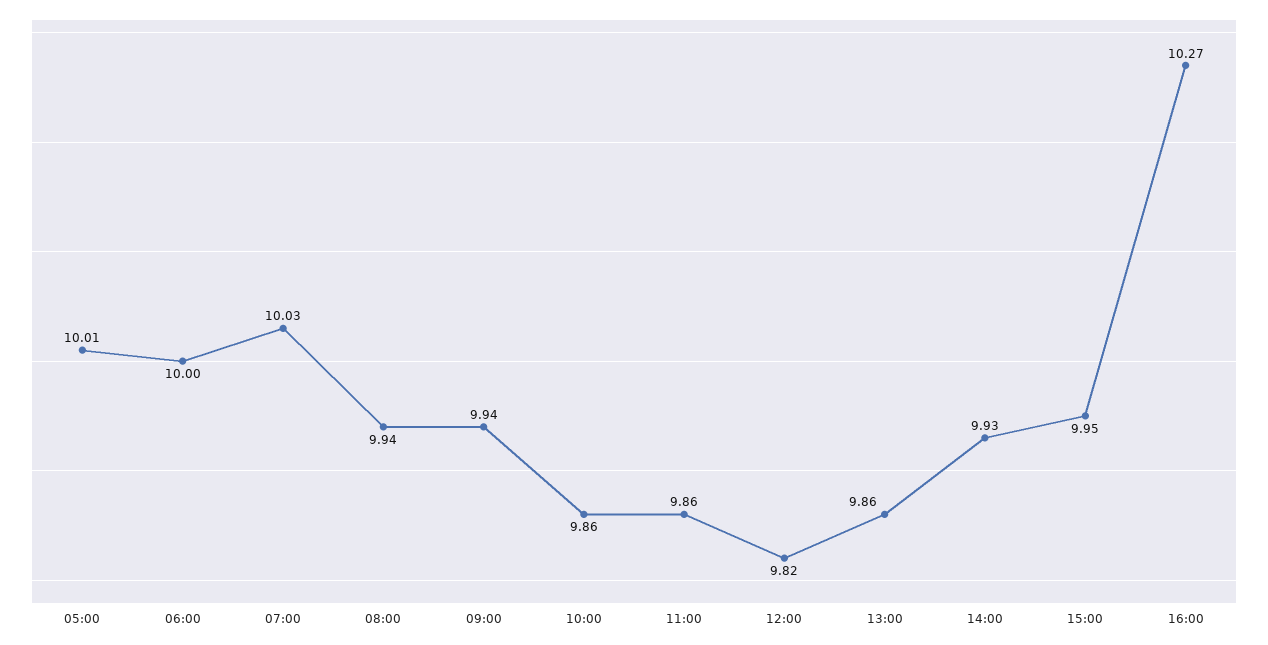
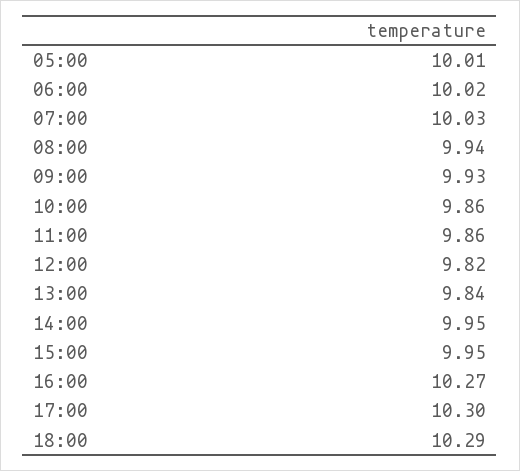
06:00: 10 -> 10.02
09:00: 9.94 -> 9.93
13:00: 9.86 -> 9.84
14:00: 9.93 -> 9.95
17:00: none -> 10.3
18:00: none -> 10.29

